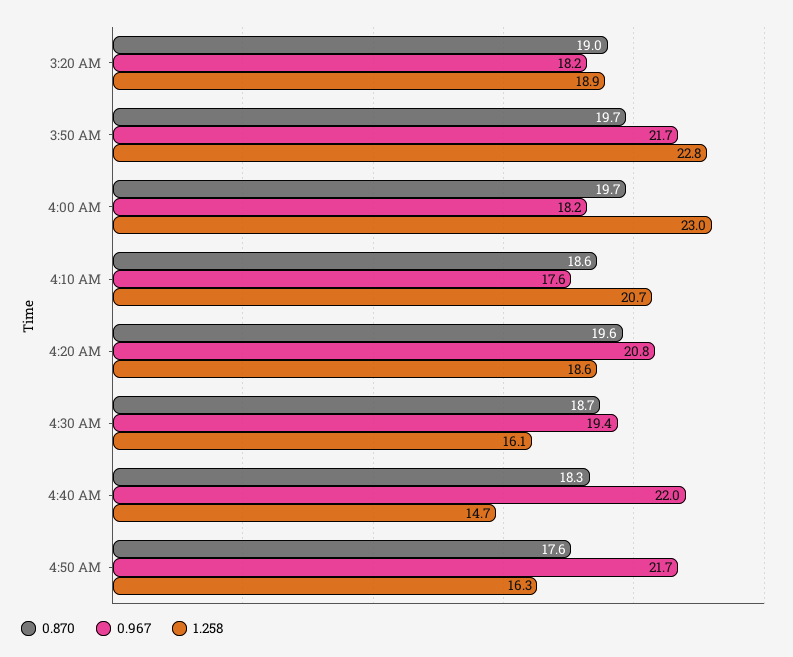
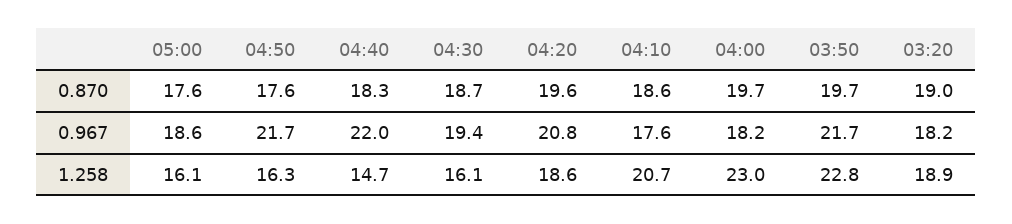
0.870, 05:00: none -> 17.6
0.967, 05:00: none -> 18.6
1.258, 05:00: none -> 16.1

